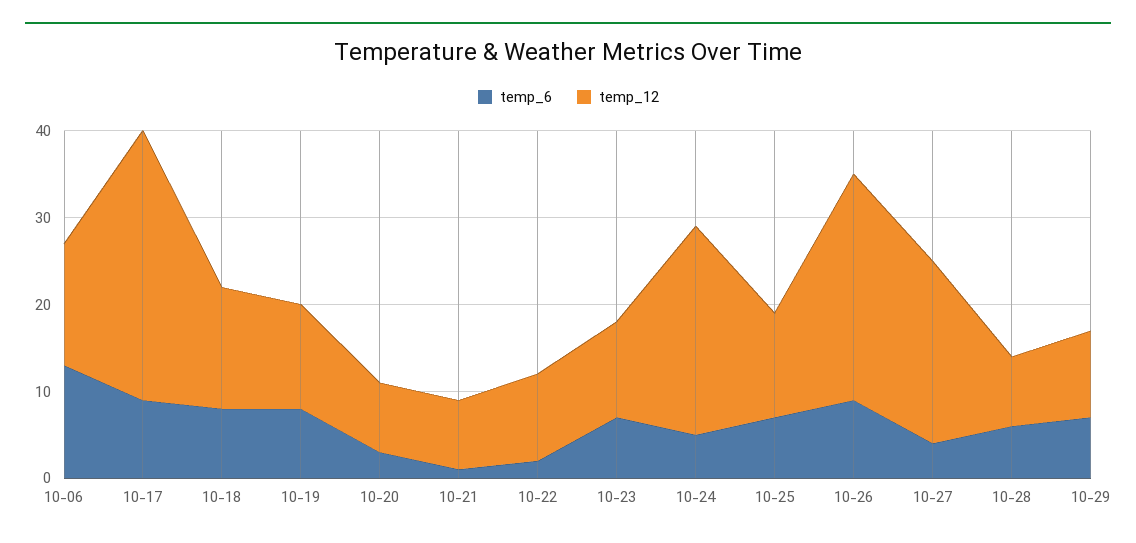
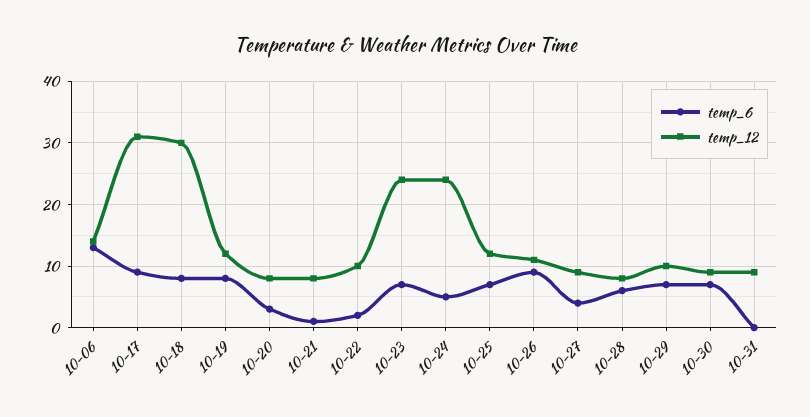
temp_12, 10-18: 14 -> 30
temp_12, 10-23: 11 -> 24
temp_12, 10-26: 26 -> 11
temp_12, 10-27: 21 -> 9
temp_6, 10-30: none -> 7
temp_12, 10-30: none -> 9
temp_6, 10-31: none -> 0
temp_12, 10-31: none -> 9

